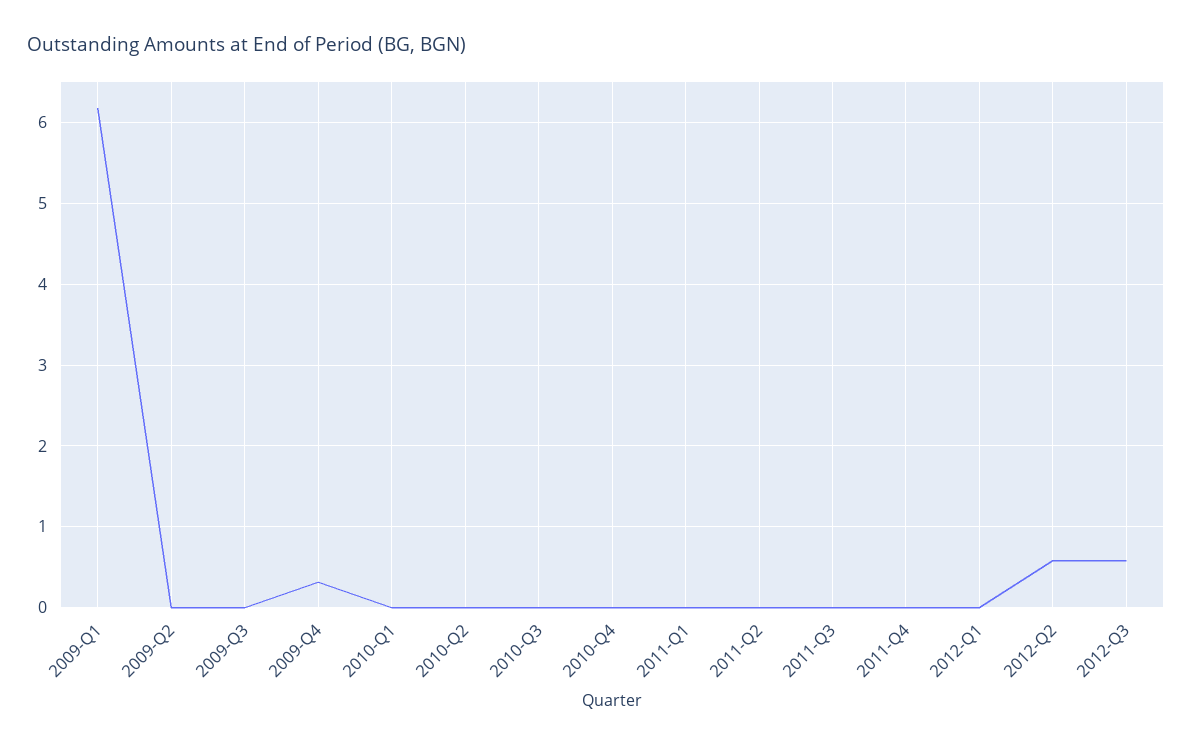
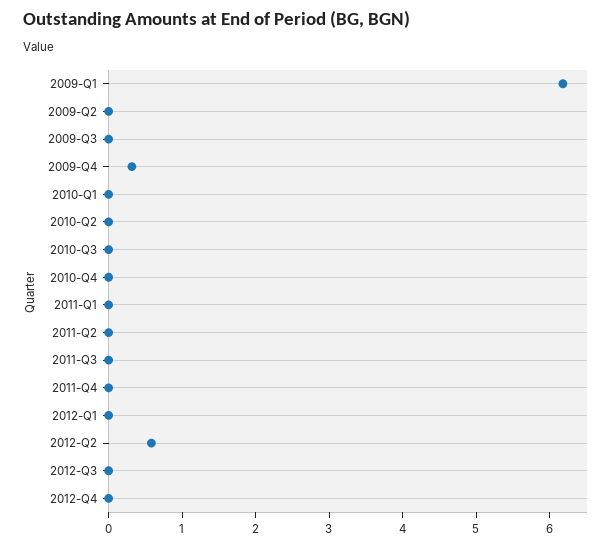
2012-Q3: 0.6 -> 0
2012-Q4: none -> 0

